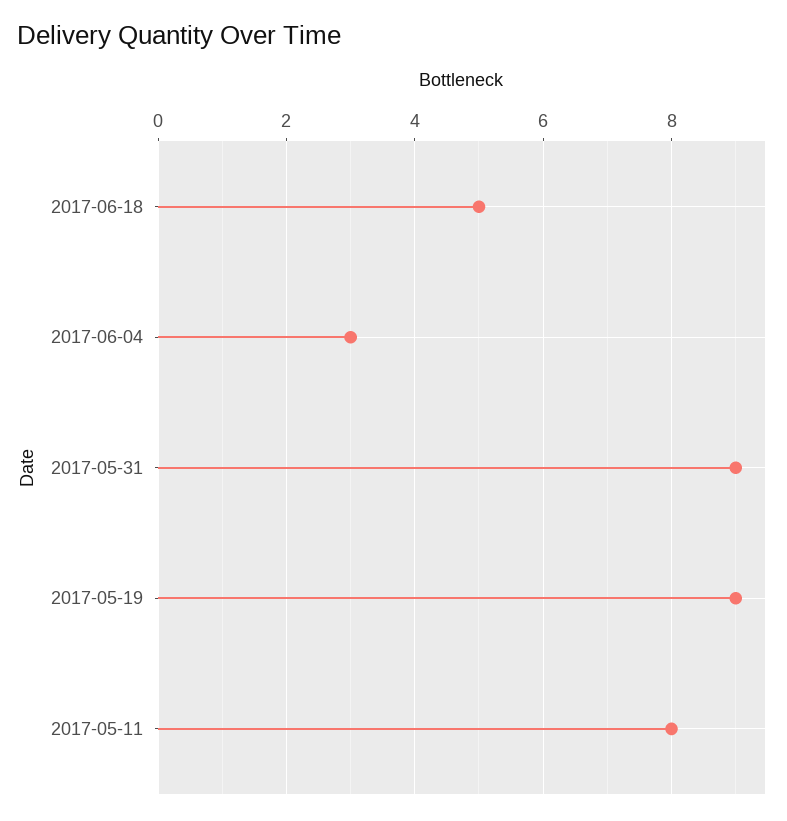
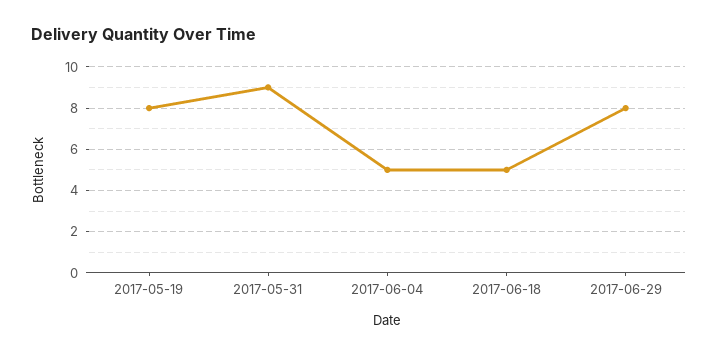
2017-06-04: 3 -> 5
2017-05-19: 9 -> 8
2017-05-11: 8 -> none
2017-06-29: none -> 8

